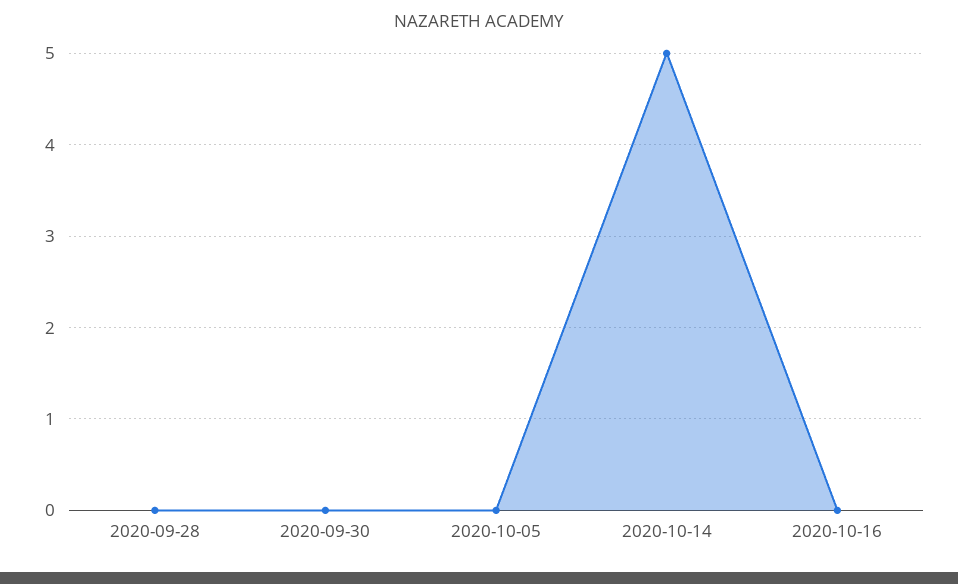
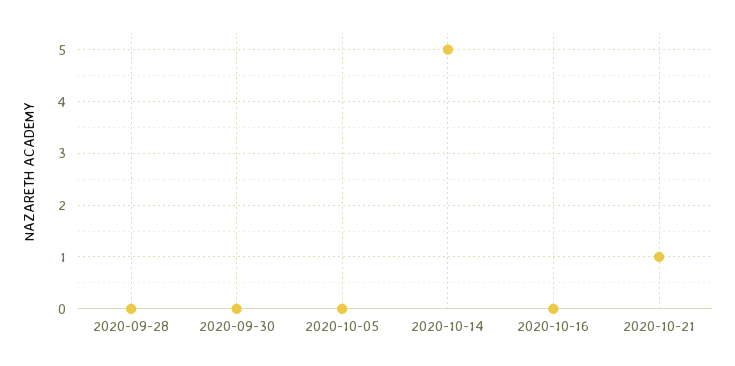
2020-10-21: none -> 1

